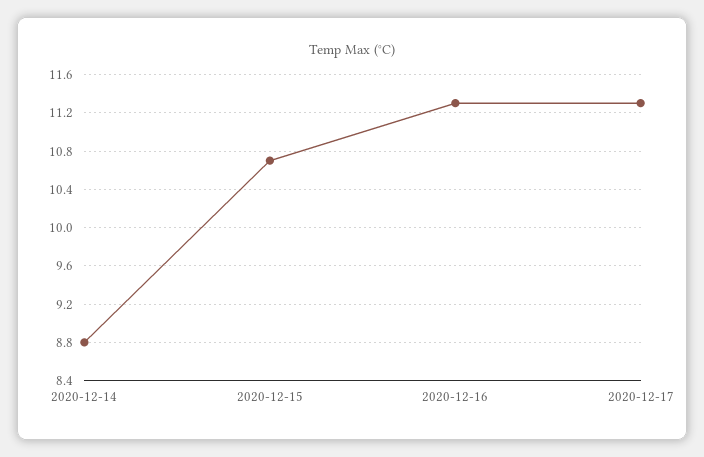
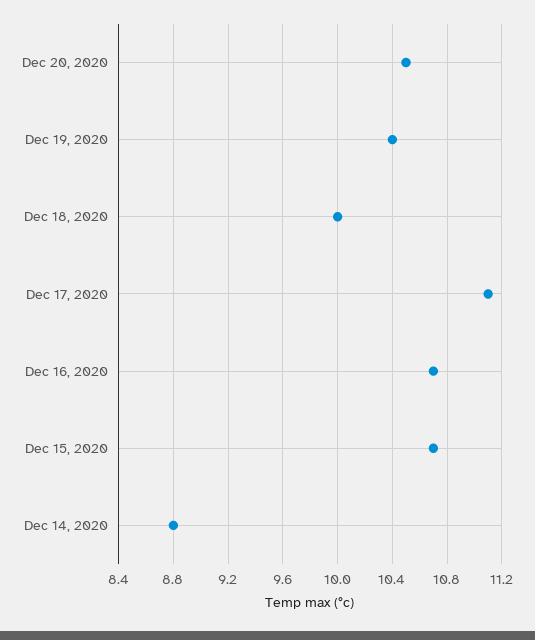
2020-12-16: 11.3 -> 10.7
2020-12-17: 11.3 -> 11.1
Dec 20, 2020: none -> 10.5
Dec 19, 2020: none -> 10.4
Dec 18, 2020: none -> 10

